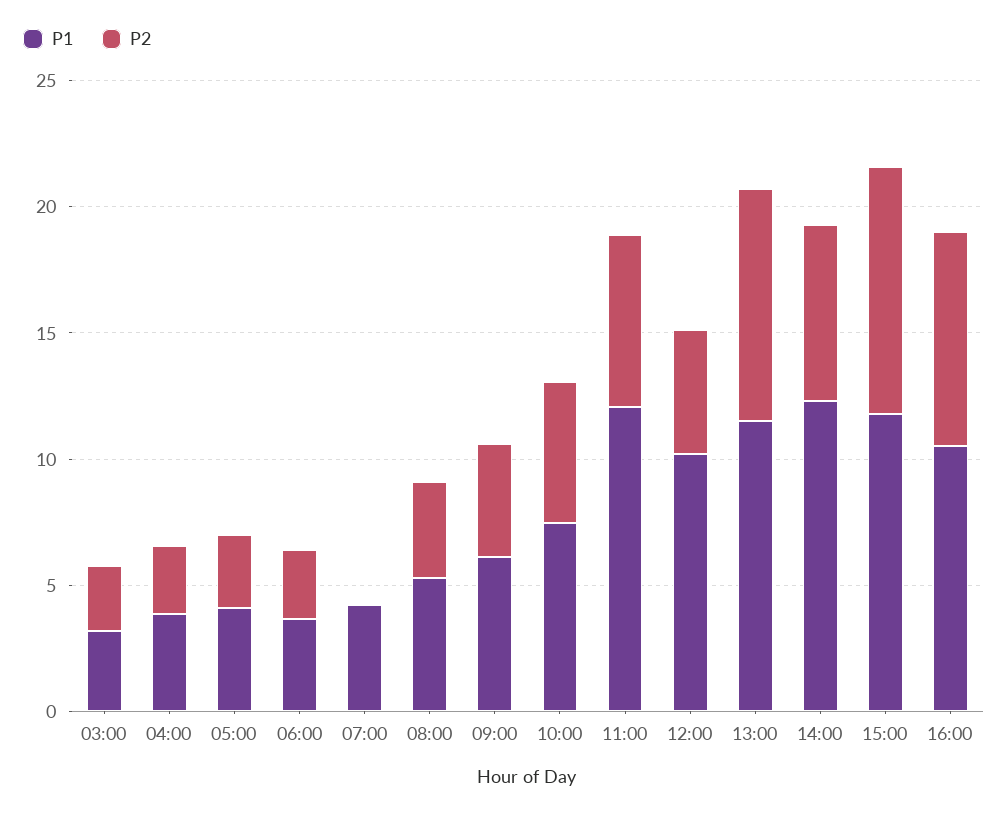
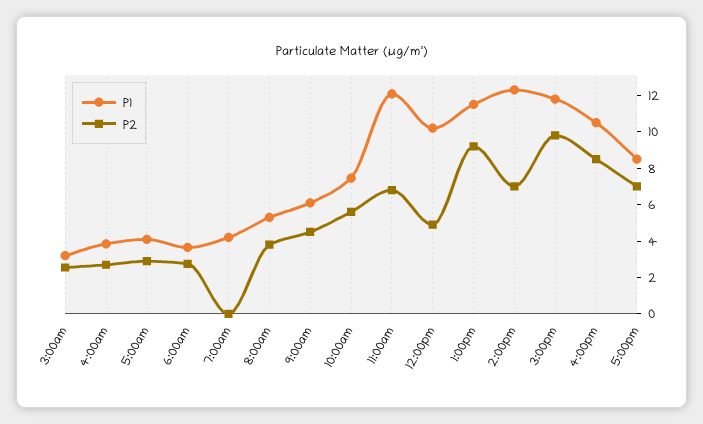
P1, 5:00pm: none -> 8.5
P2, 5:00pm: none -> 7

